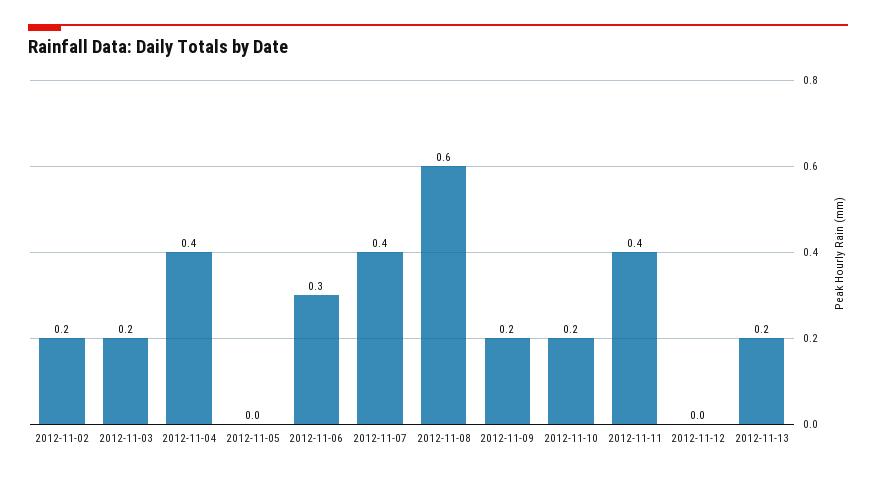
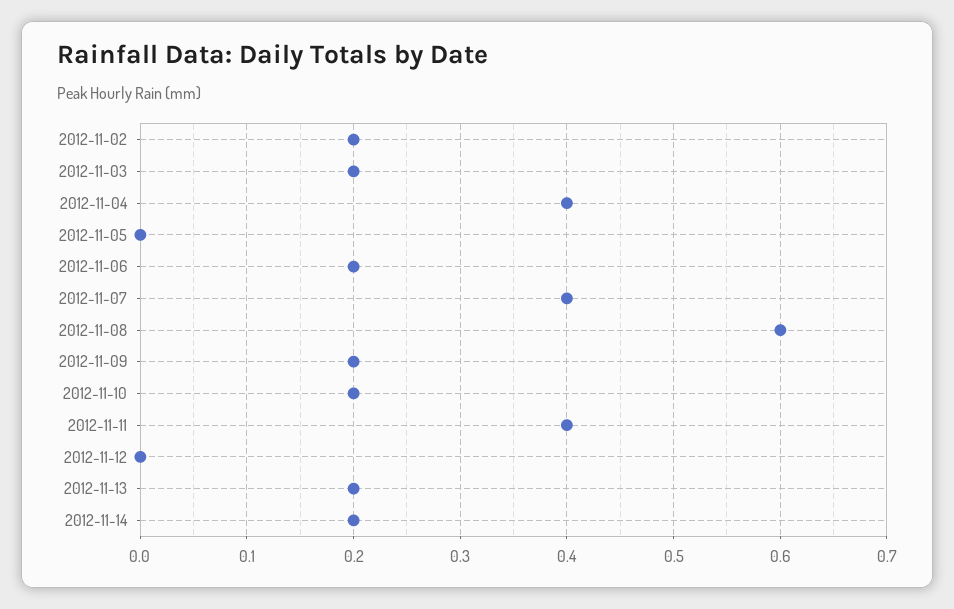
2012-11-06: 0.3 -> 0.2
2012-11-14: none -> 0.2

